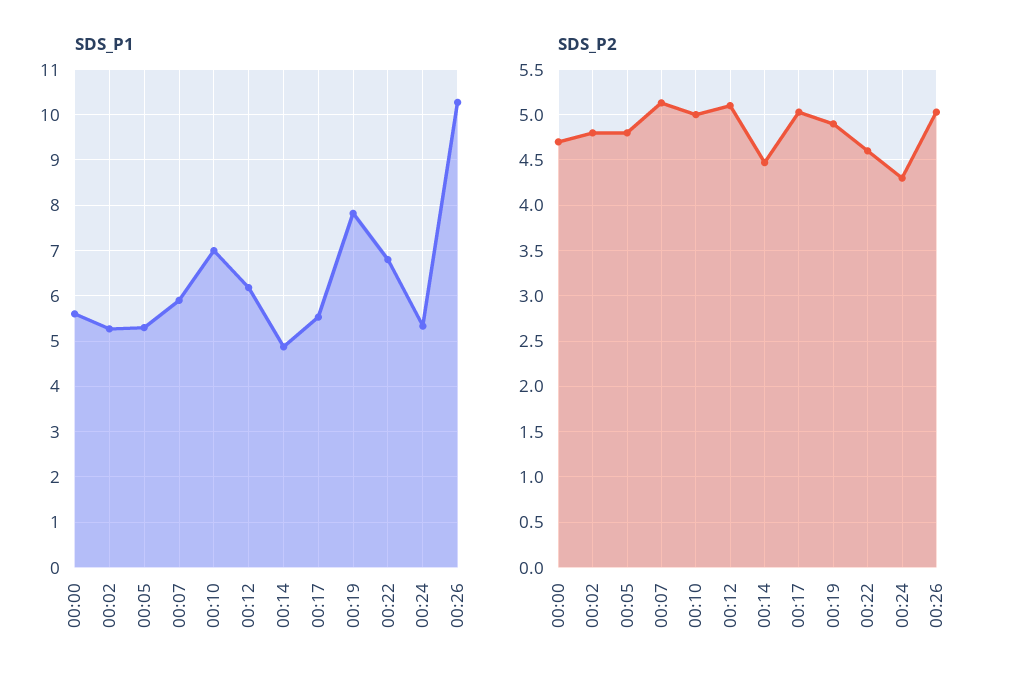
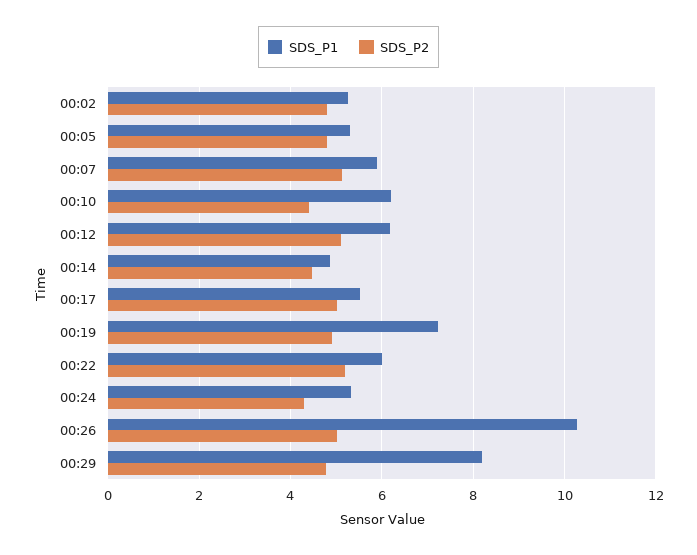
SDS_P1, 00:00: 5.6 -> none
SDS_P1, 00:10: 7 -> 6.2
SDS_P1, 00:19: 7.8 -> 7.2
SDS_P1, 00:22: 6.8 -> 6
SDS_P2, 00:00: 4.7 -> none
SDS_P2, 00:10: 5 -> 4.4
SDS_P2, 00:22: 4.6 -> 5.2
SDS_P1, 00:29: none -> 8.2
SDS_P2, 00:29: none -> 4.8

